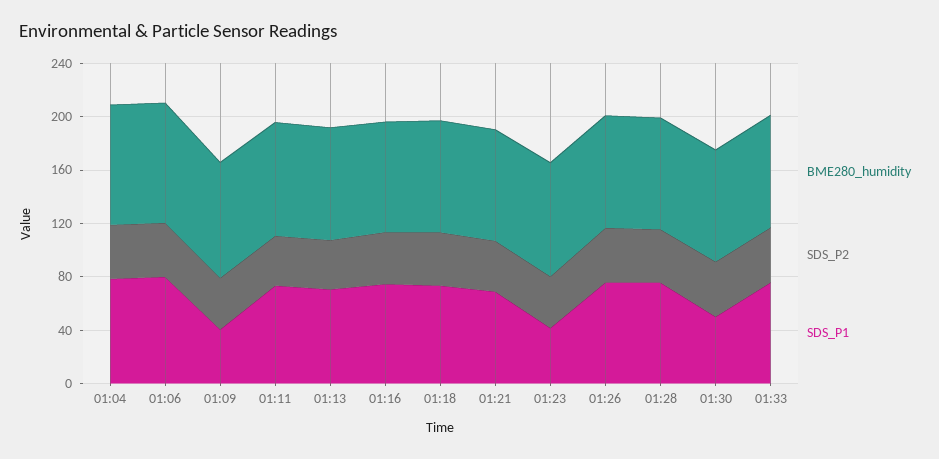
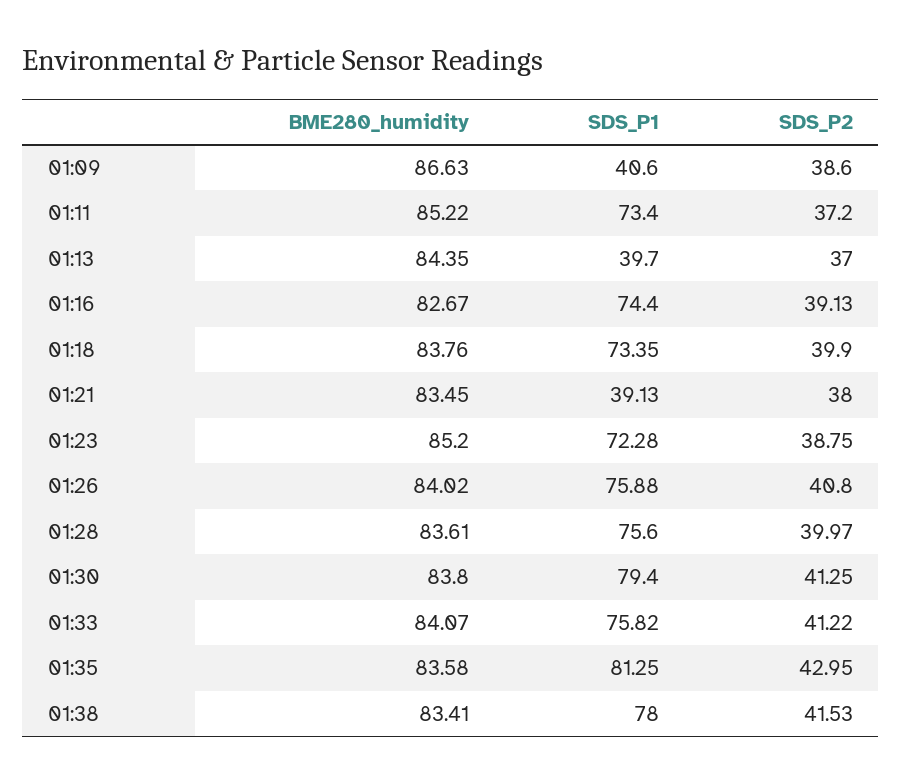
BME280_humidity, 01:04: 90 -> none
SDS_P2, 01:04: 40 -> none
SDS_P1, 01:04: 80 -> none
BME280_humidity, 01:06: 90 -> none
SDS_P2, 01:06: 40 -> none
SDS_P1, 01:06: 80 -> none
SDS_P1, 01:13: 70 -> 39.7
SDS_P1, 01:21: 70 -> 39.13
SDS_P1, 01:23: 40 -> 72.28
SDS_P1, 01:30: 50 -> 79.4
BME280_humidity, 01:35: none -> 83.58
SDS_P1, 01:35: none -> 81.25
SDS_P2, 01:35: none -> 42.95
BME280_humidity, 01:38: none -> 83.41
SDS_P1, 01:38: none -> 78
SDS_P2, 01:38: none -> 41.53

